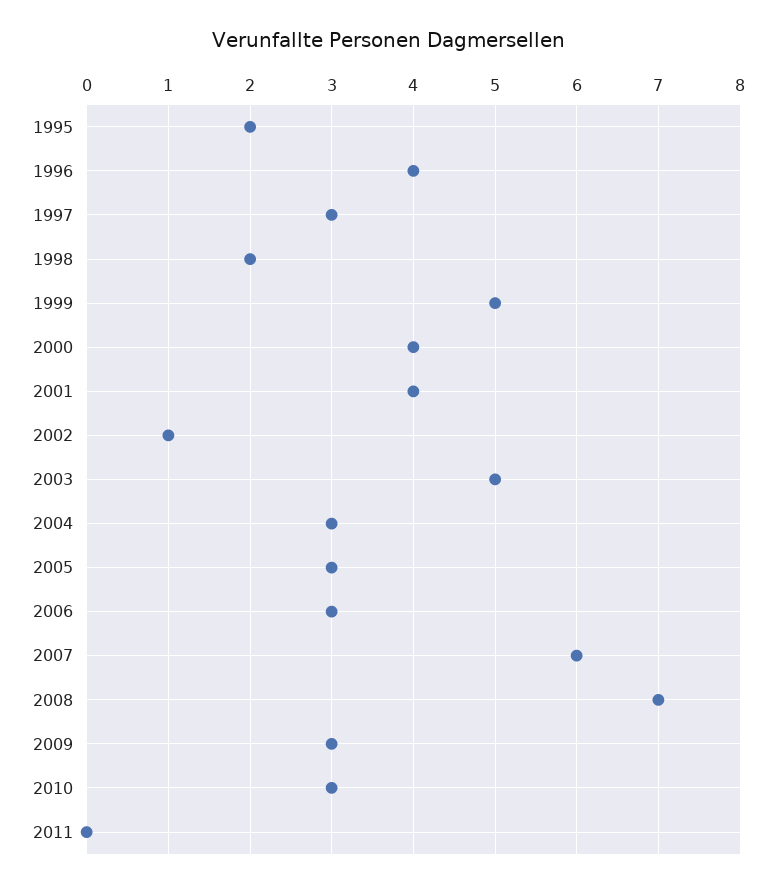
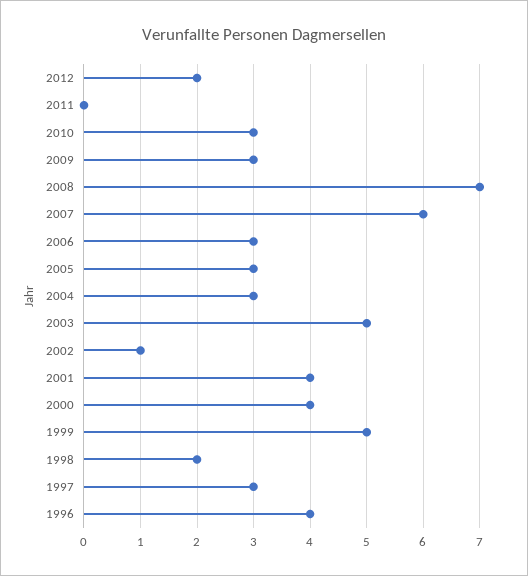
1995: 2 -> none
2012: none -> 2

